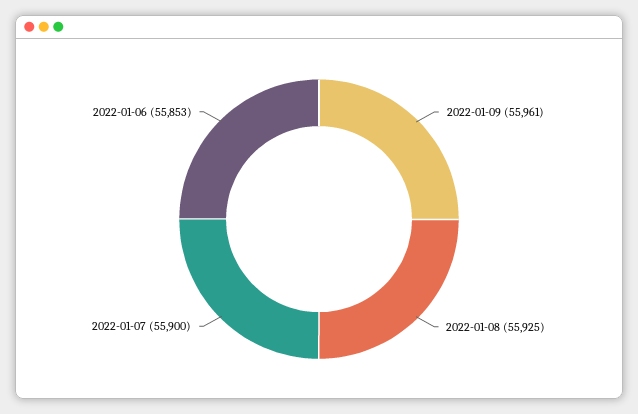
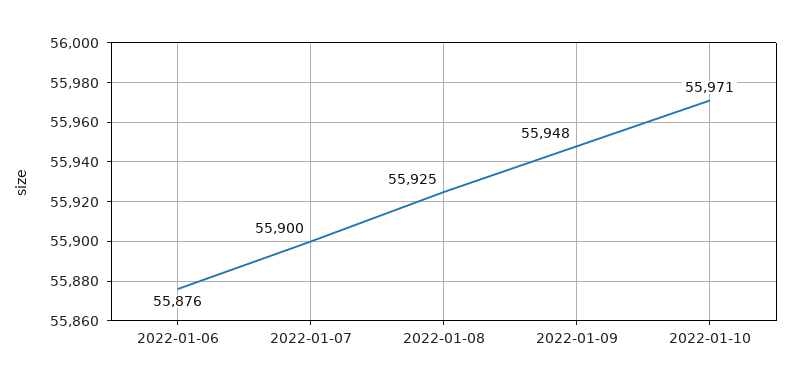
2022-01-09: 55961 -> 55948
2022-01-06: 55853 -> 55876
2022-01-10: none -> 55971

